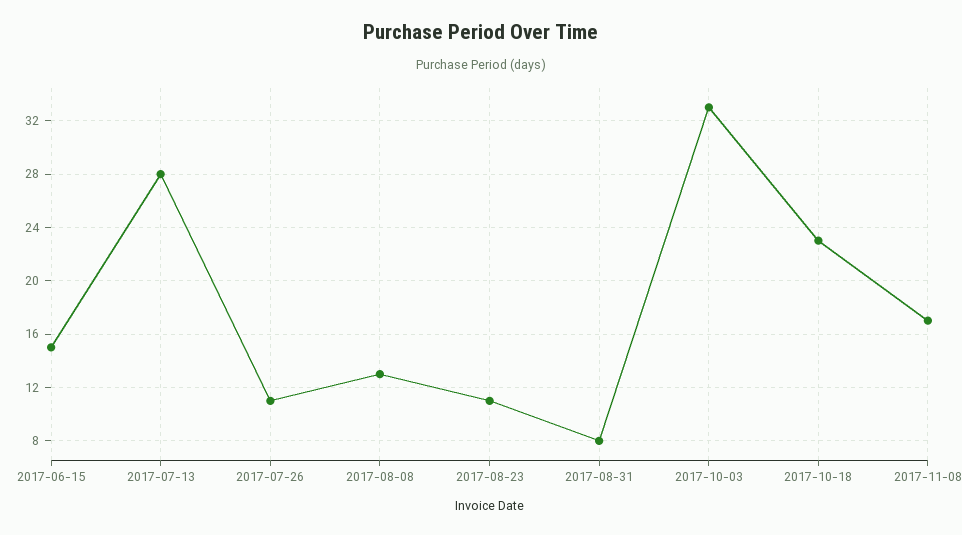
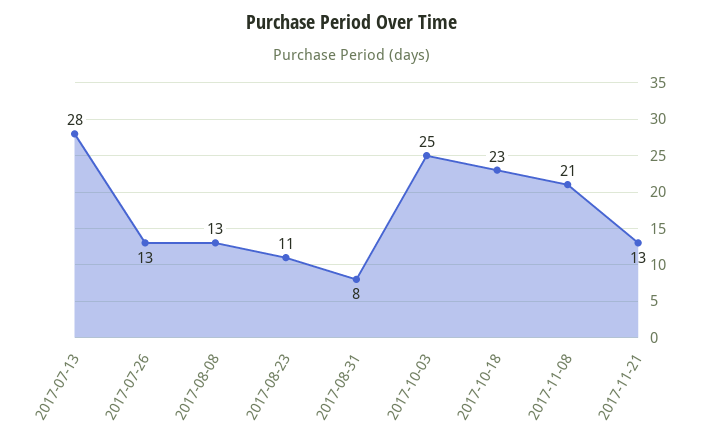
2017-06-15: 15 -> none
2017-07-26: 11 -> 13
2017-10-03: 33 -> 25
2017-11-08: 17 -> 21
2017-11-21: none -> 13

